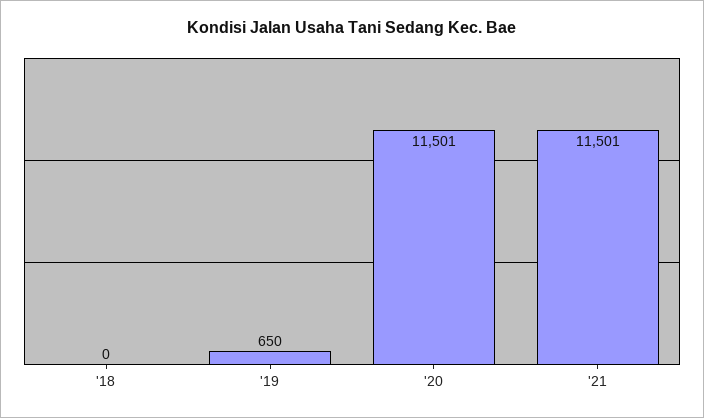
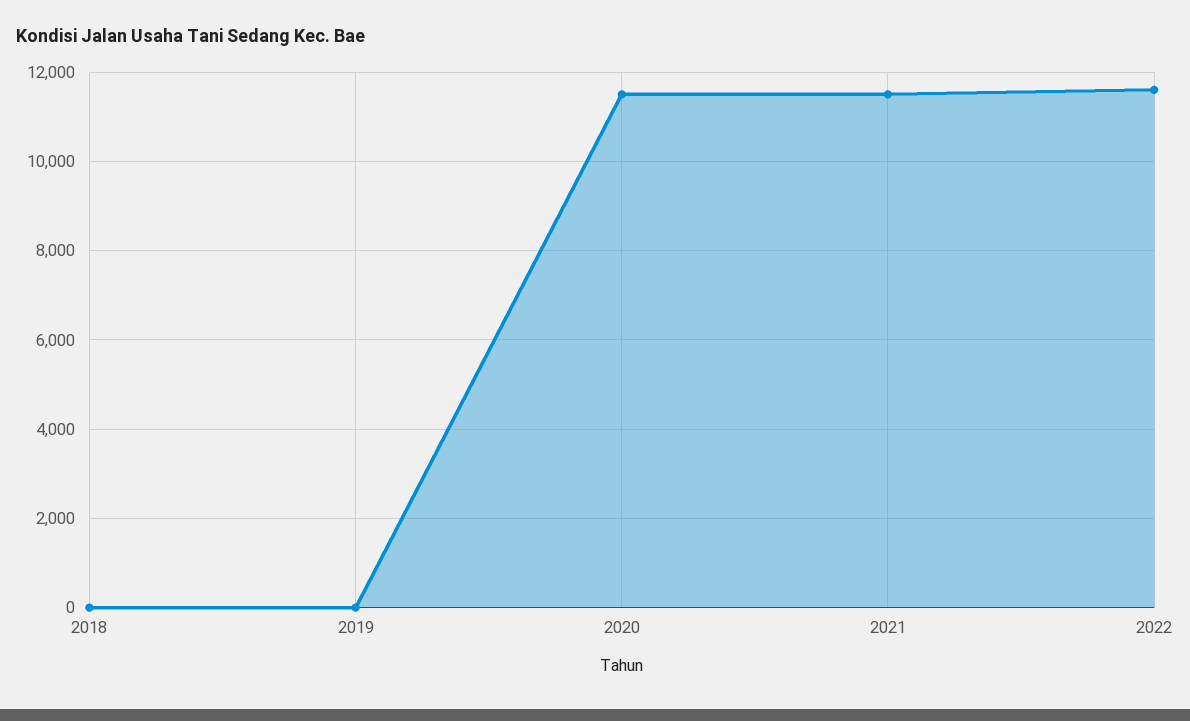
'19: 650 -> 0
2022: none -> 11600

